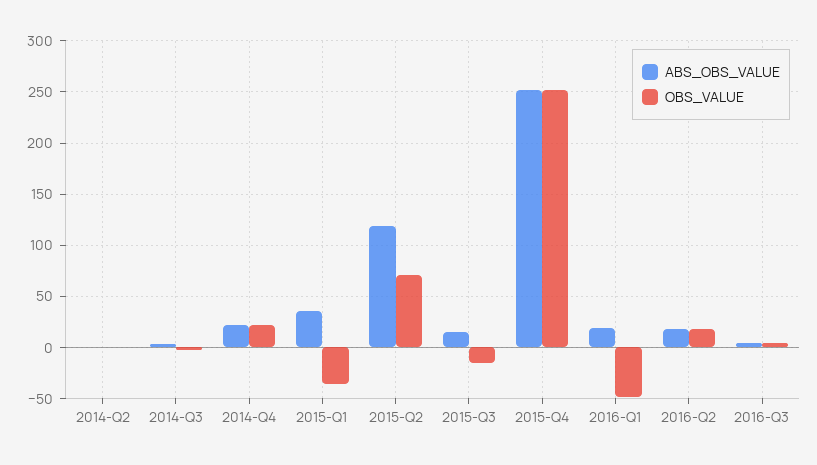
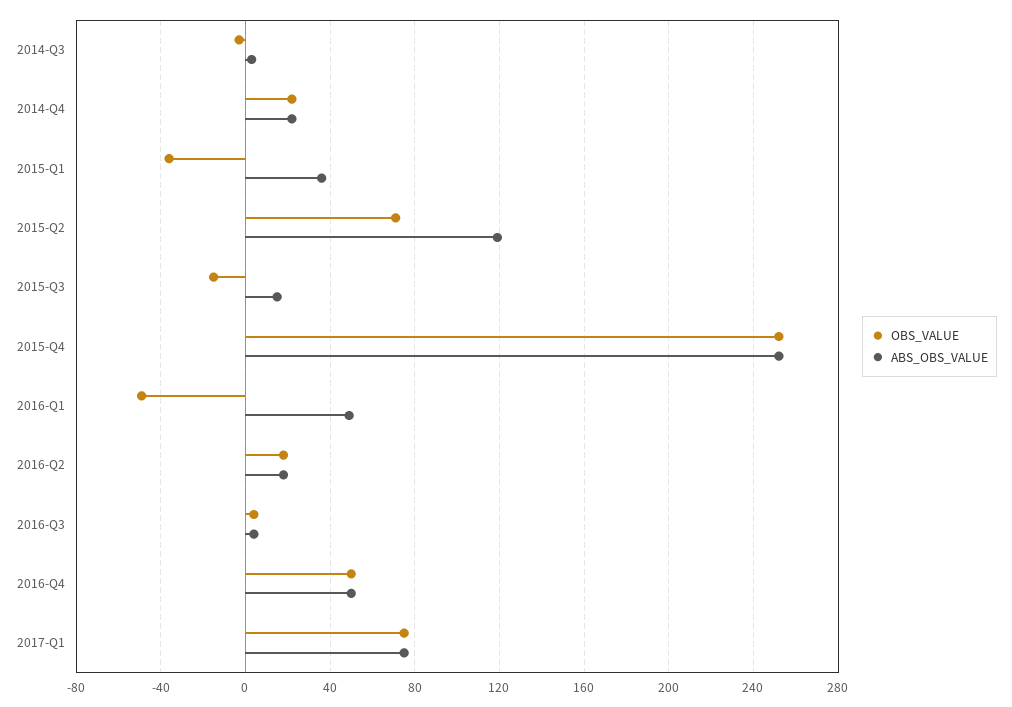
ABS_OBS_VALUE, 2014-Q2: 0 -> none
OBS_VALUE, 2014-Q2: 0 -> none
ABS_OBS_VALUE, 2016-Q1: 20 -> 50
OBS_VALUE, 2016-Q4: none -> 50
ABS_OBS_VALUE, 2016-Q4: none -> 50
OBS_VALUE, 2017-Q1: none -> 75
ABS_OBS_VALUE, 2017-Q1: none -> 75

